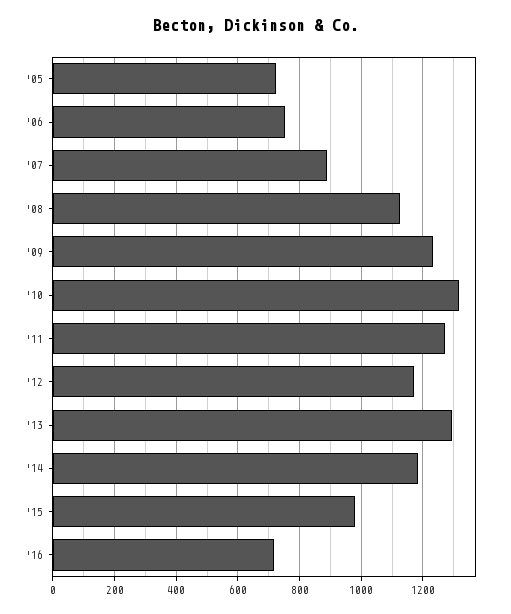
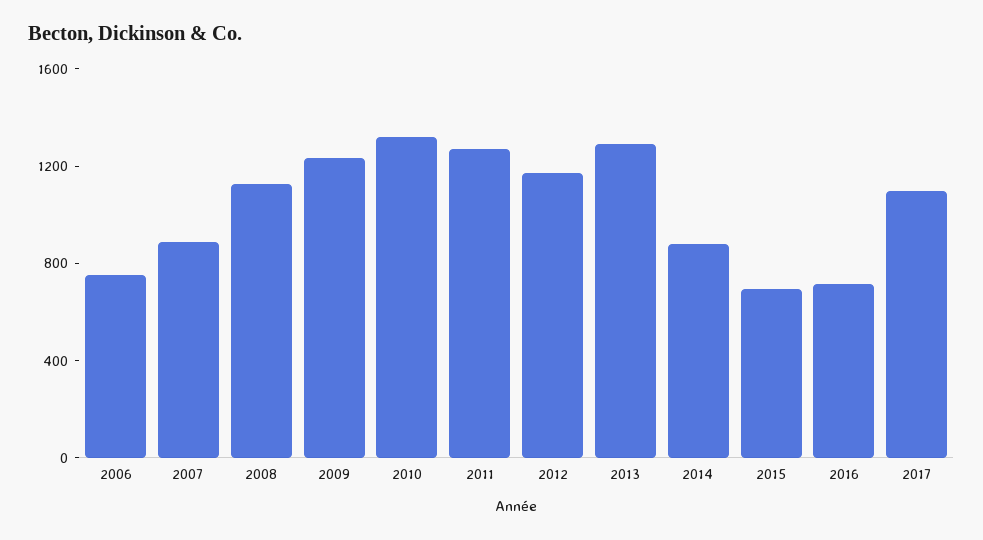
'05: 720 -> none
'14: 1180 -> 900
'15: 980 -> 700
2017: none -> 1100

